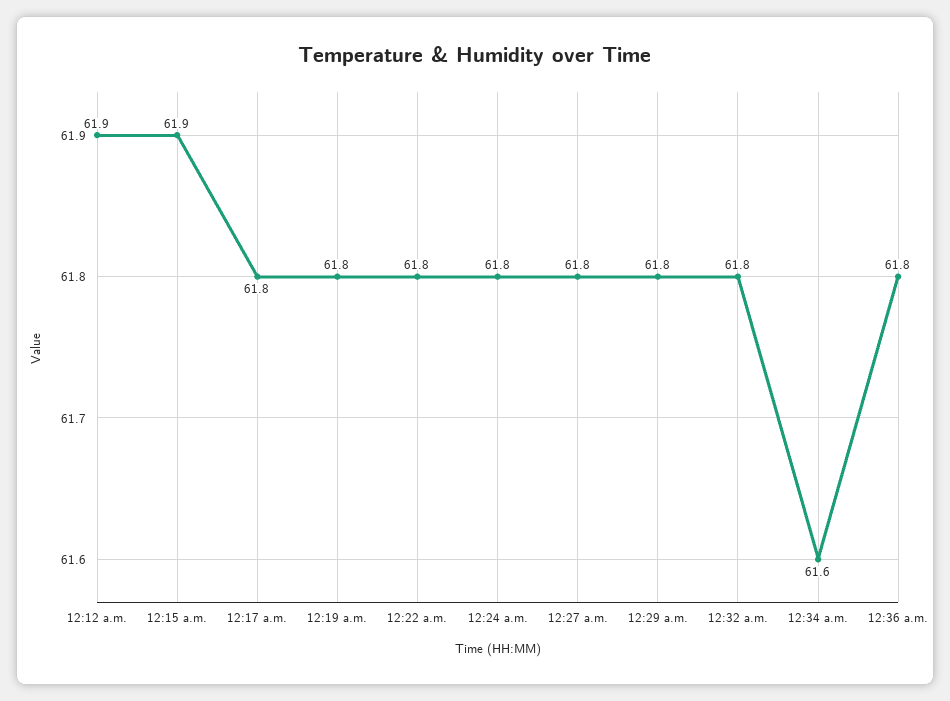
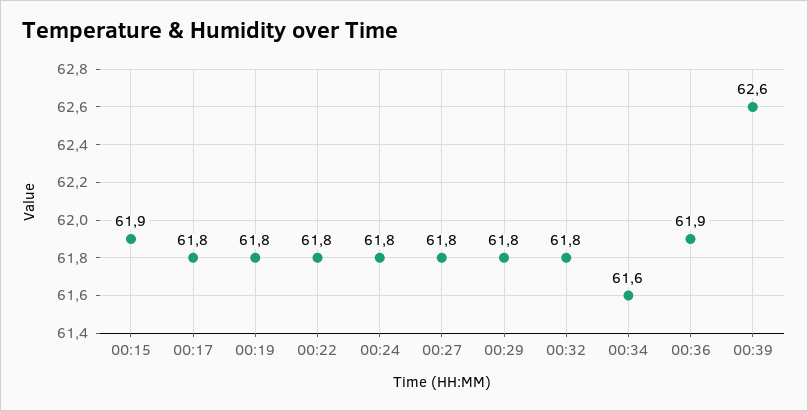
12:12 a.m.: 61.9 -> none
12:36 a.m.: 61.8 -> 61.9
00:39: none -> 62.6

